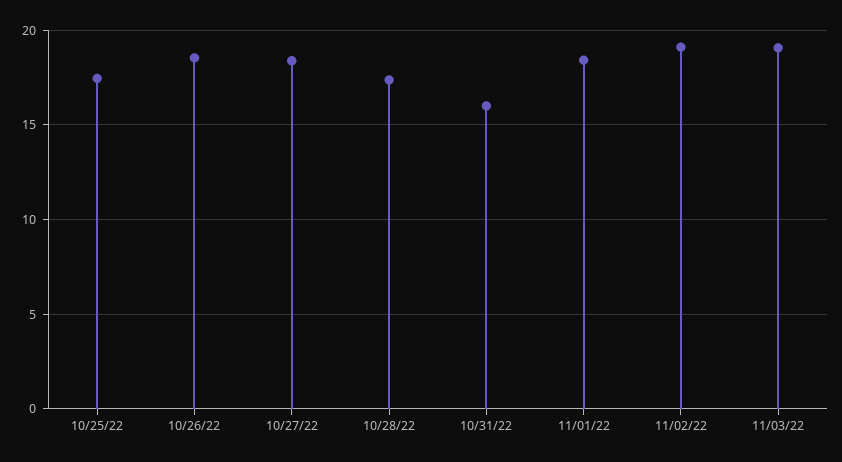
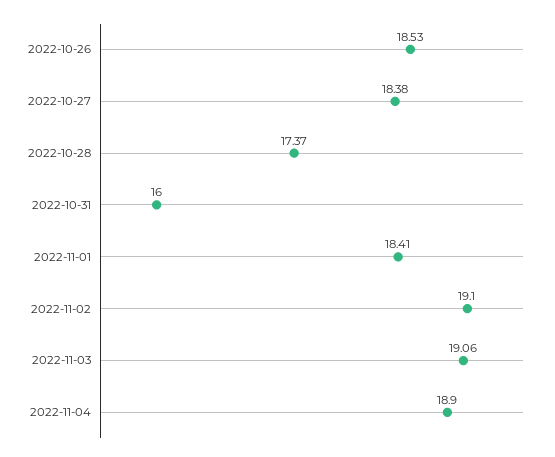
10/25/22: 17.5 -> none
2022-11-04: none -> 18.9

